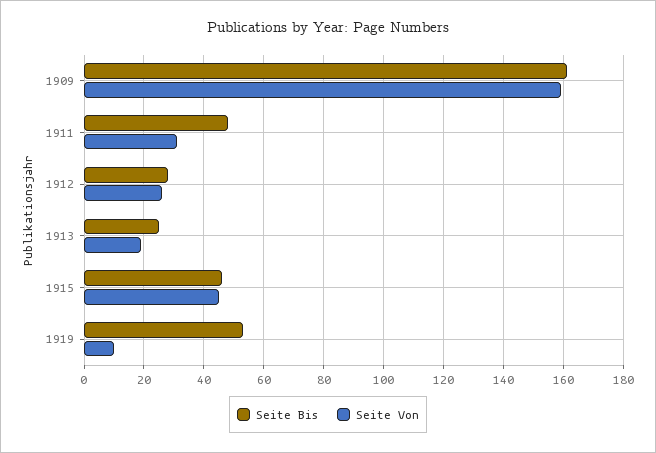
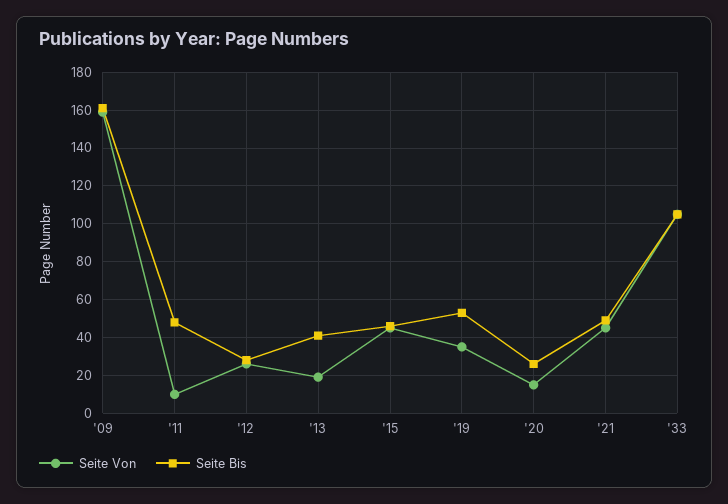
Seite Von, 1911: 30 -> 10
Seite Bis, 1913: 25 -> 40
Seite Von, 1919: 10 -> 35
Seite Von, '20: none -> 15
Seite Bis, '20: none -> 25
Seite Von, '21: none -> 45
Seite Bis, '21: none -> 50
Seite Von, '33: none -> 105
Seite Bis, '33: none -> 105

